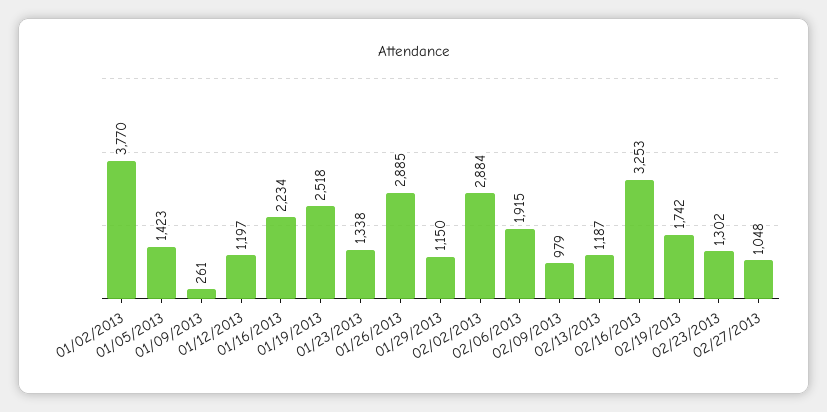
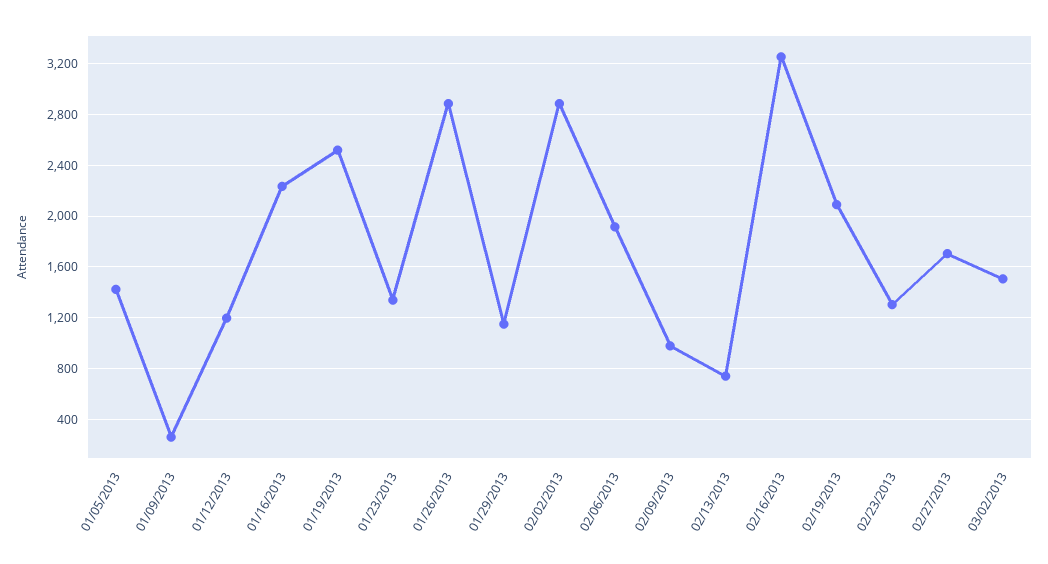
01/02/2013: 3770 -> none
02/13/2013: 1187 -> 750
02/19/2013: 1742 -> 2100
02/27/2013: 1048 -> 1700
03/02/2013: none -> 1500

